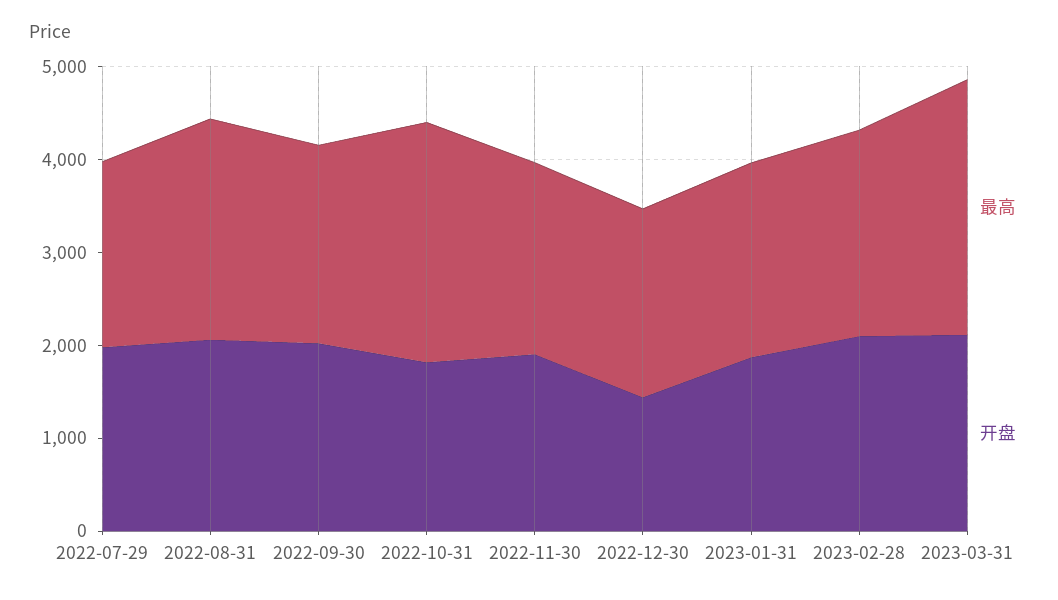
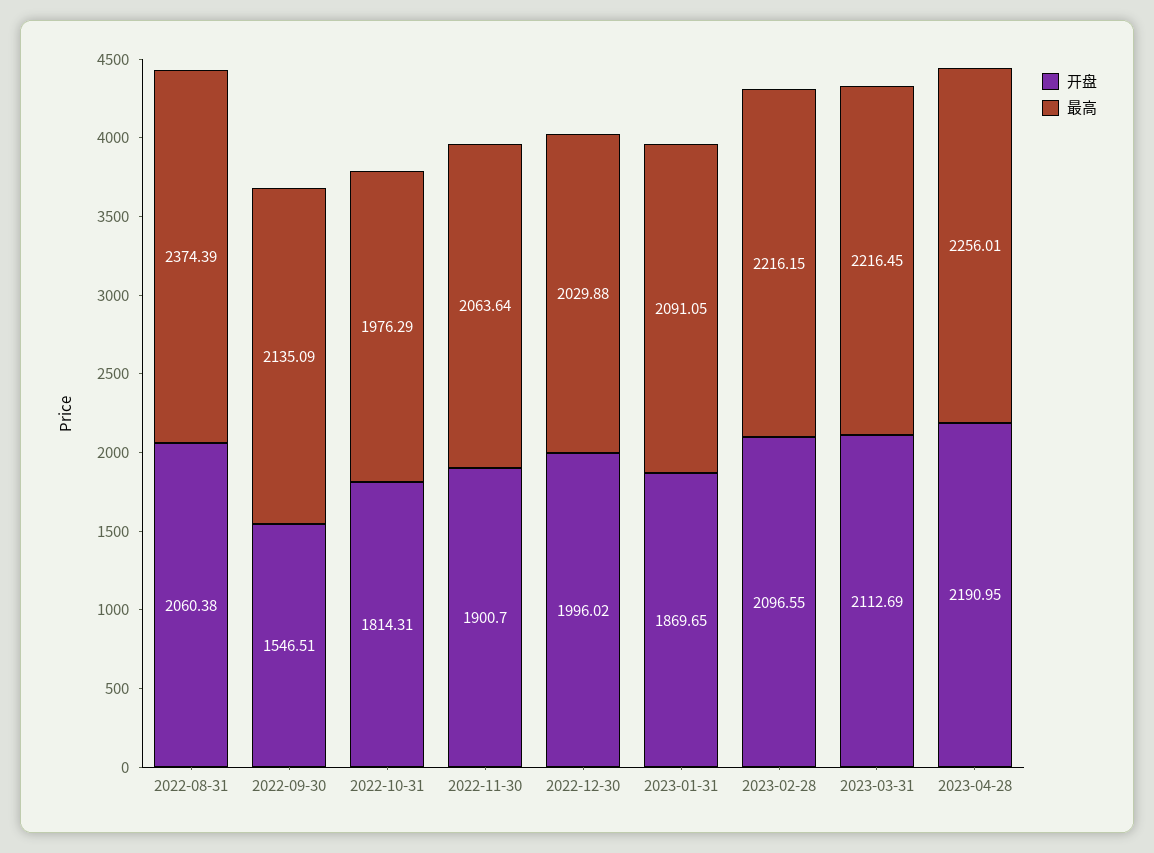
最高, 2022-07-29: 2000 -> none
开盘, 2022-07-29: 2000 -> none
开盘, 2022-09-30: 2000 -> 1546.51
最高, 2022-10-31: 2600 -> 1976.29
开盘, 2022-12-30: 1400 -> 1996.02
最高, 2023-03-31: 2800 -> 2216.45
开盘, 2023-04-28: none -> 2190.95
最高, 2023-04-28: none -> 2256.01

